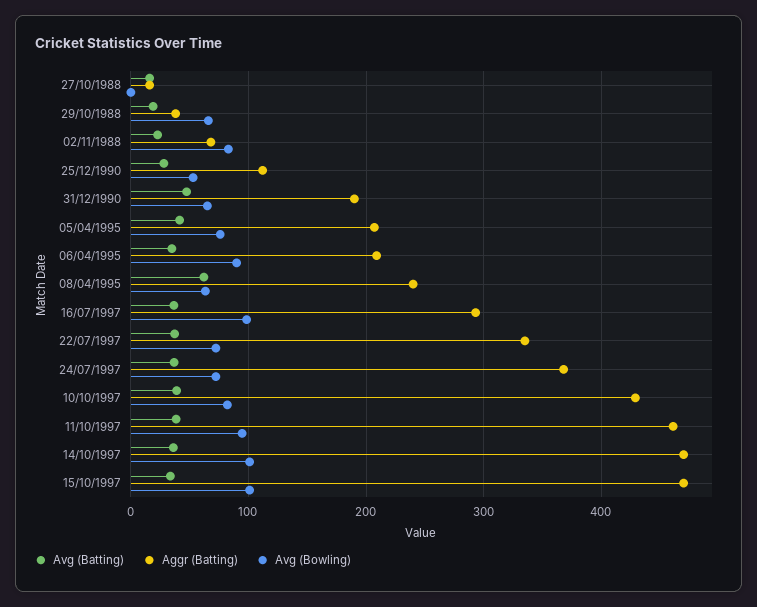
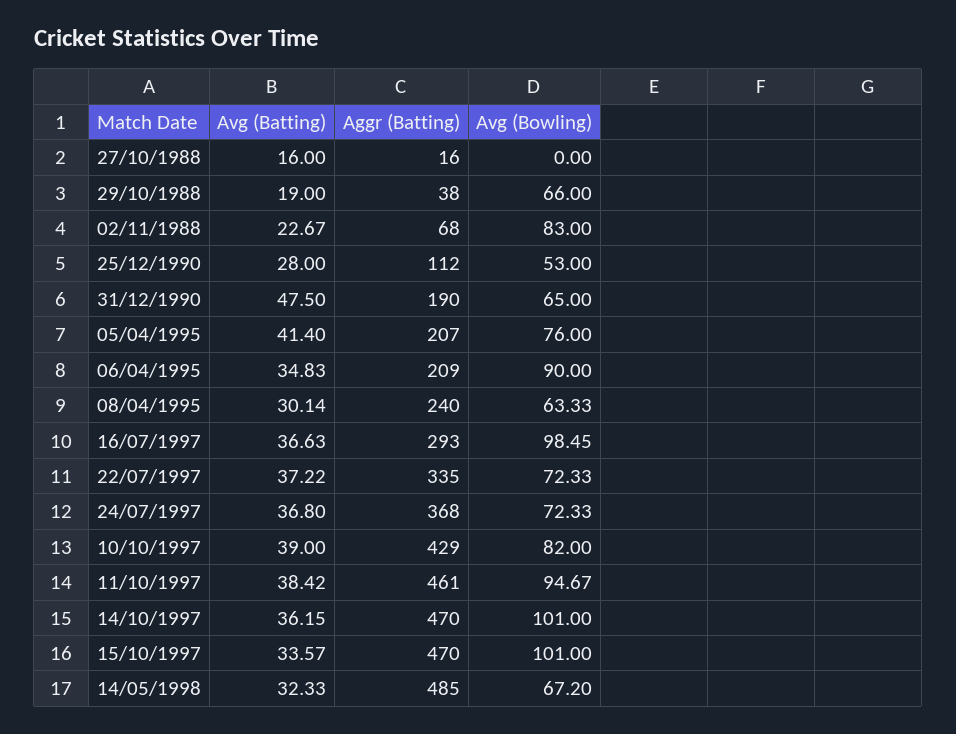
Avg (Batting), 08/04/1995: 60 -> 30.14
Avg (Batting), 14/05/1998: none -> 32.33
Aggr (Batting), 14/05/1998: none -> 485
Avg (Bowling), 14/05/1998: none -> 67.2

